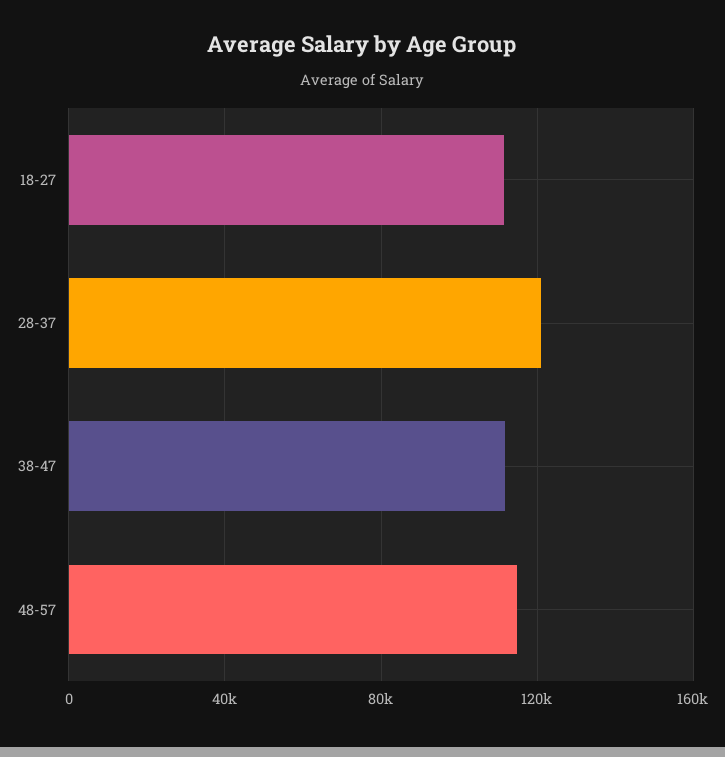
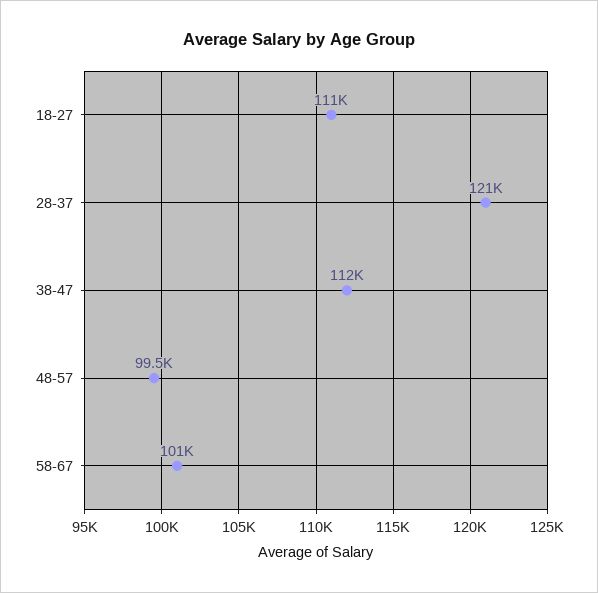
48-57: 115000 -> 99500
58-67: none -> 101000

